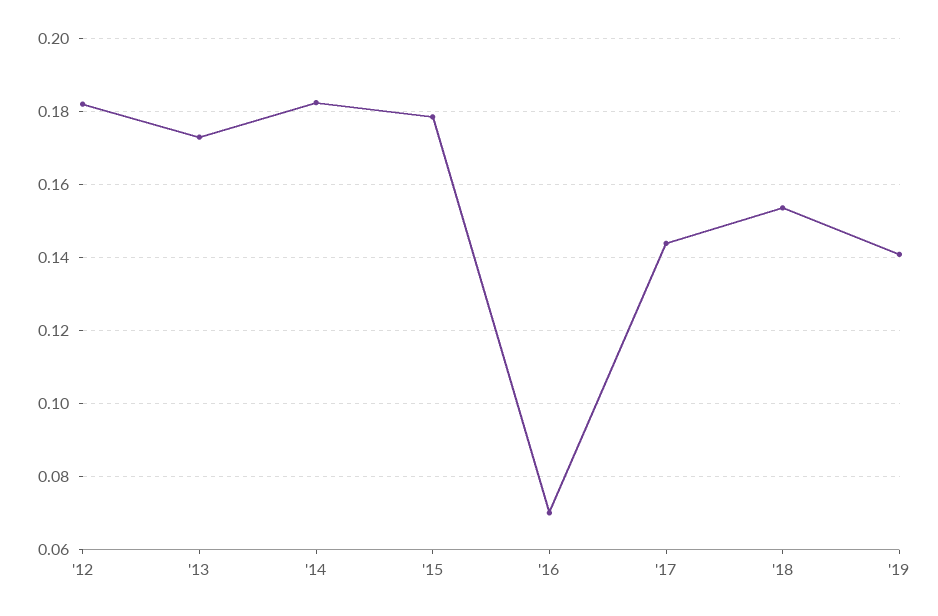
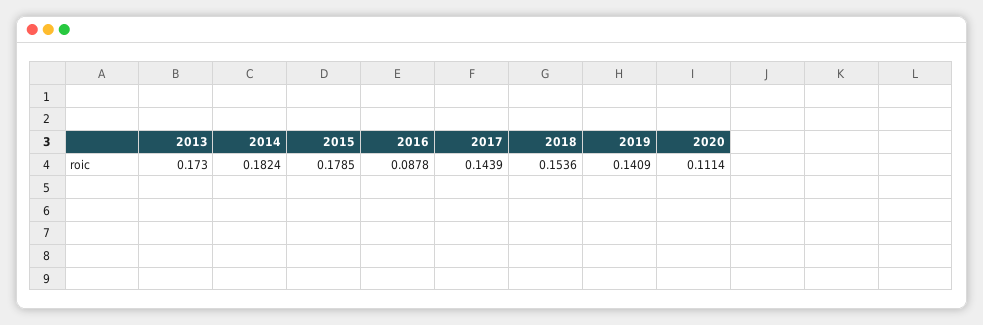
'12: 0.182 -> none
'16: 0.07 -> 0.0878
2020: none -> 0.1114

